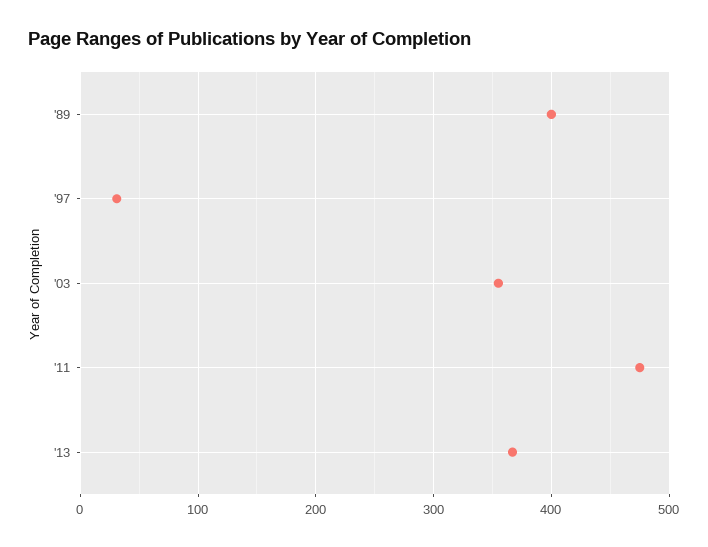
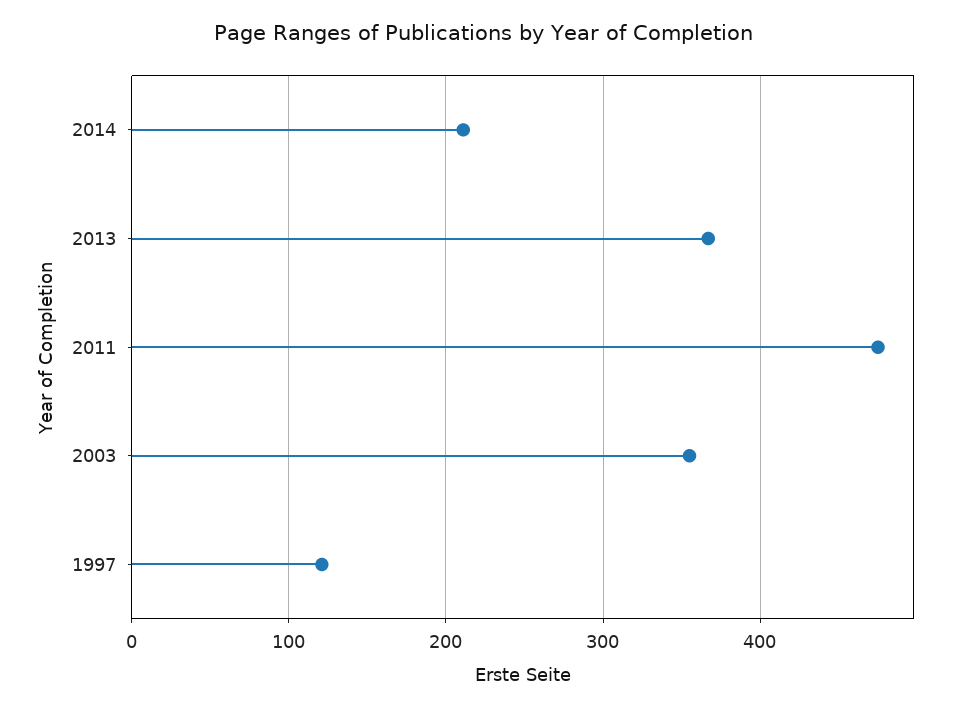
'89: 400 -> none
'97: 30 -> 120
2014: none -> 210

